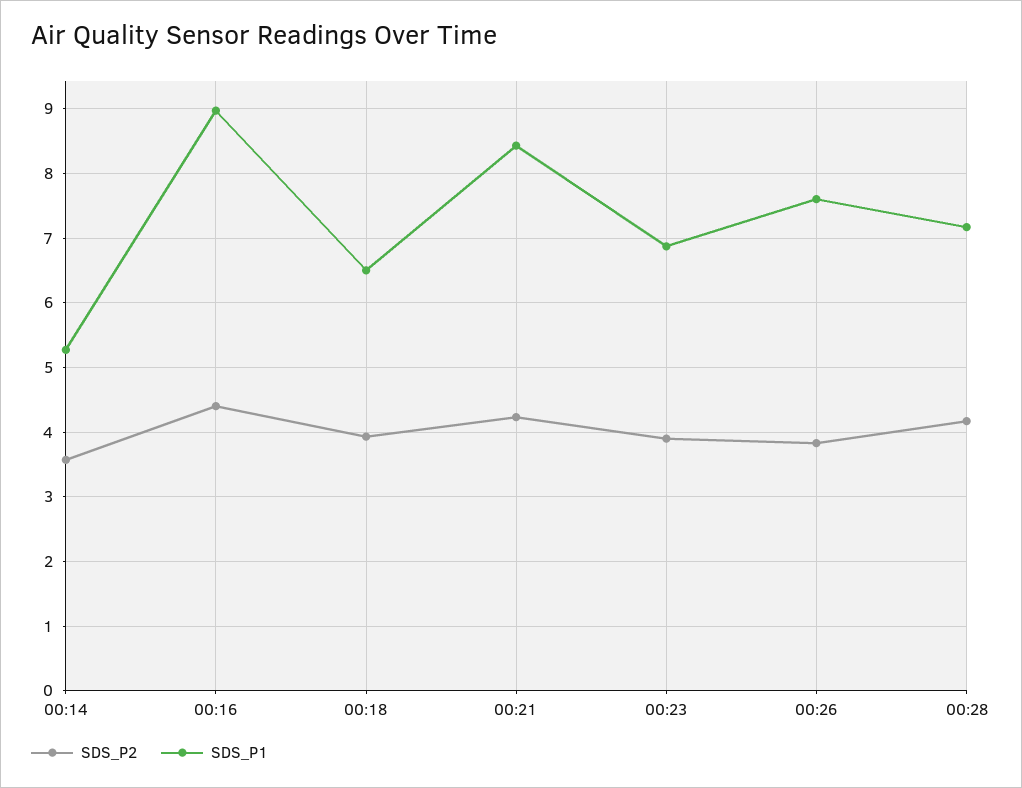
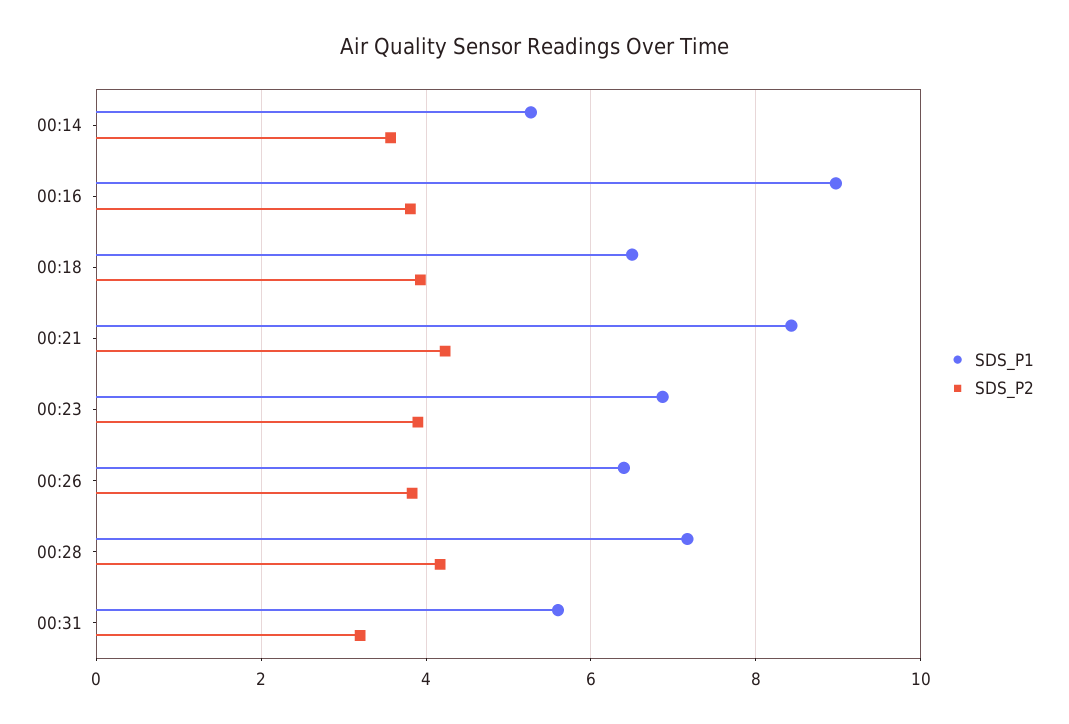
SDS_P2, 00:16: 4.4 -> 3.8
SDS_P1, 00:26: 7.6 -> 6.4
SDS_P1, 00:31: none -> 5.6
SDS_P2, 00:31: none -> 3.2

